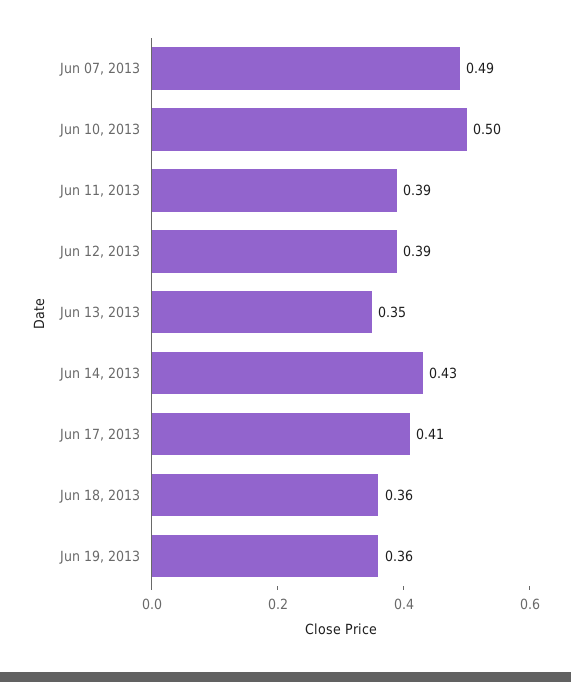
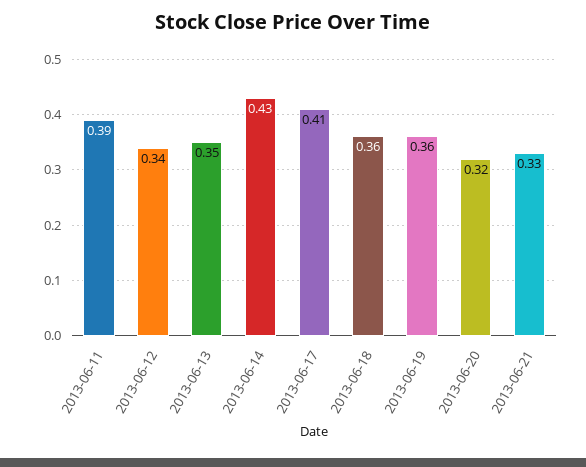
Jun 07, 2013: 0.49 -> none
Jun 10, 2013: 0.5 -> none
Jun 12, 2013: 0.39 -> 0.34
2013-06-20: none -> 0.32
2013-06-21: none -> 0.33

